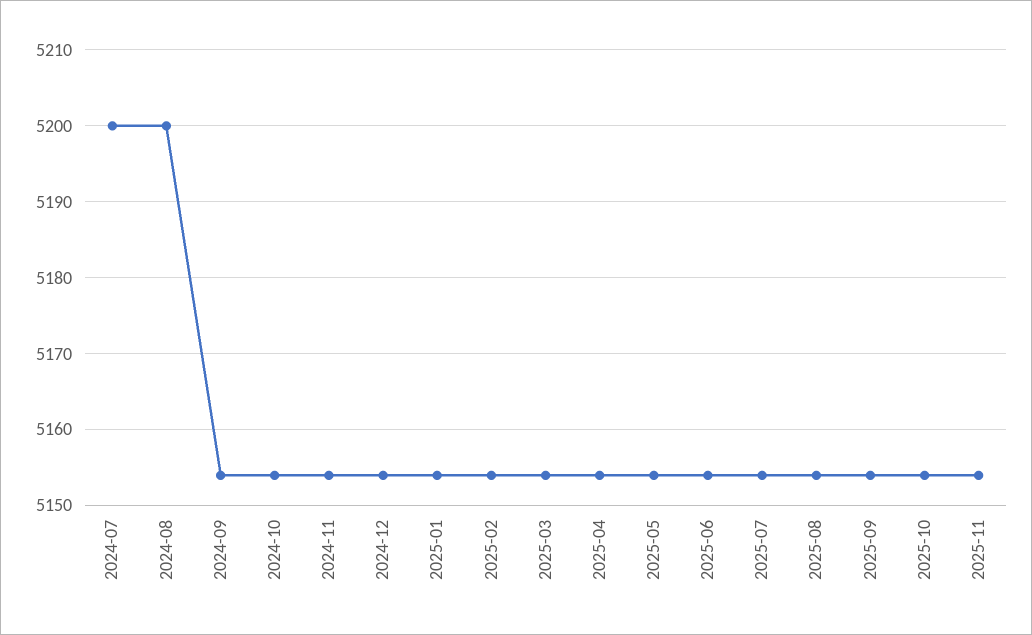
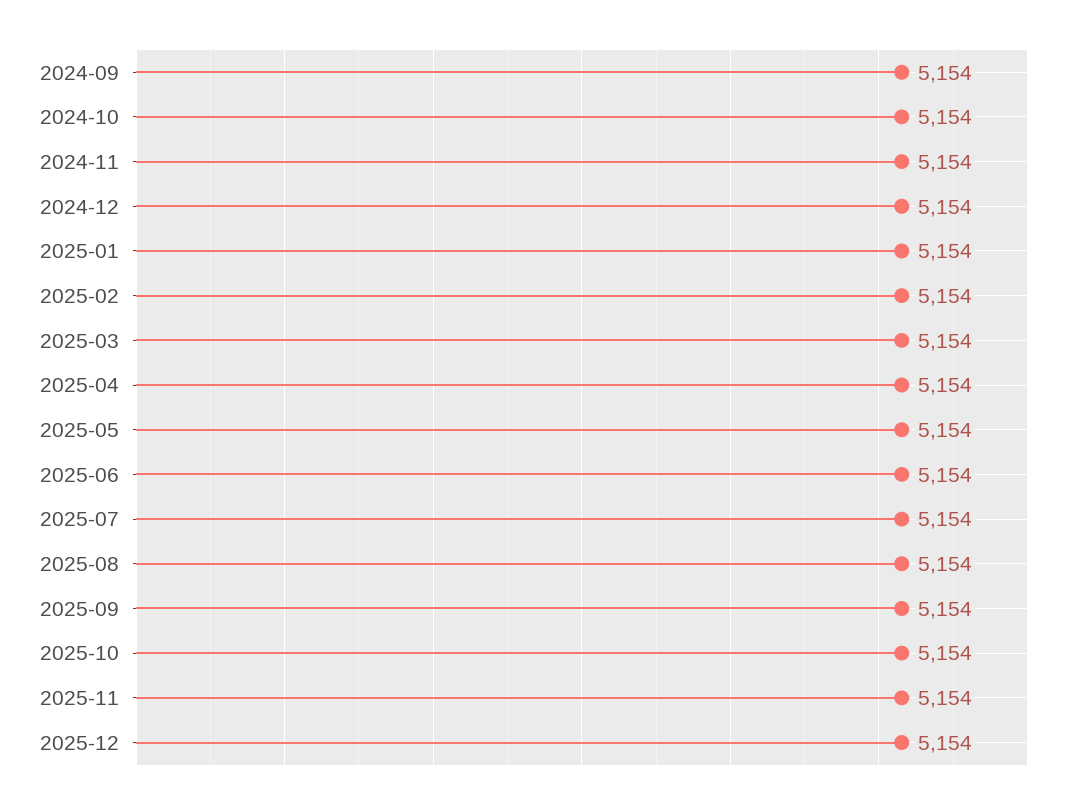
2024-07: 5200 -> none
2024-08: 5200 -> none
2025-12: none -> 5154

